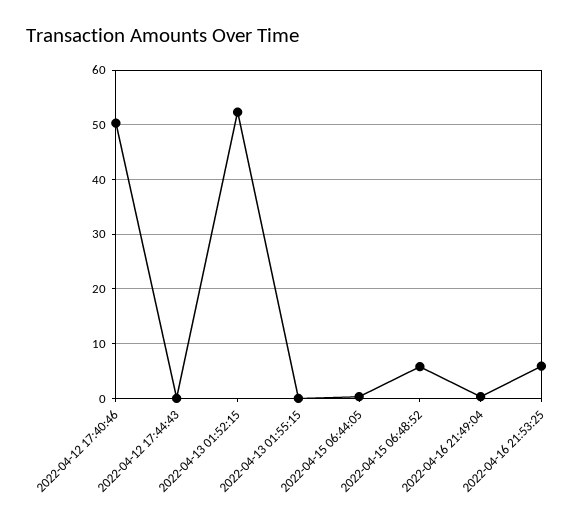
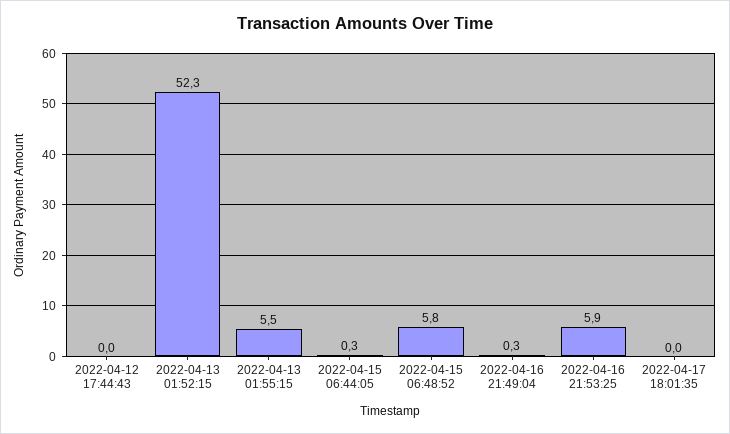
2022-04-12 17:40:46: 50 -> none
2022-04-13 01:55:15: 0 -> 5.5
2022-04-17 18:01:35: none -> 0

